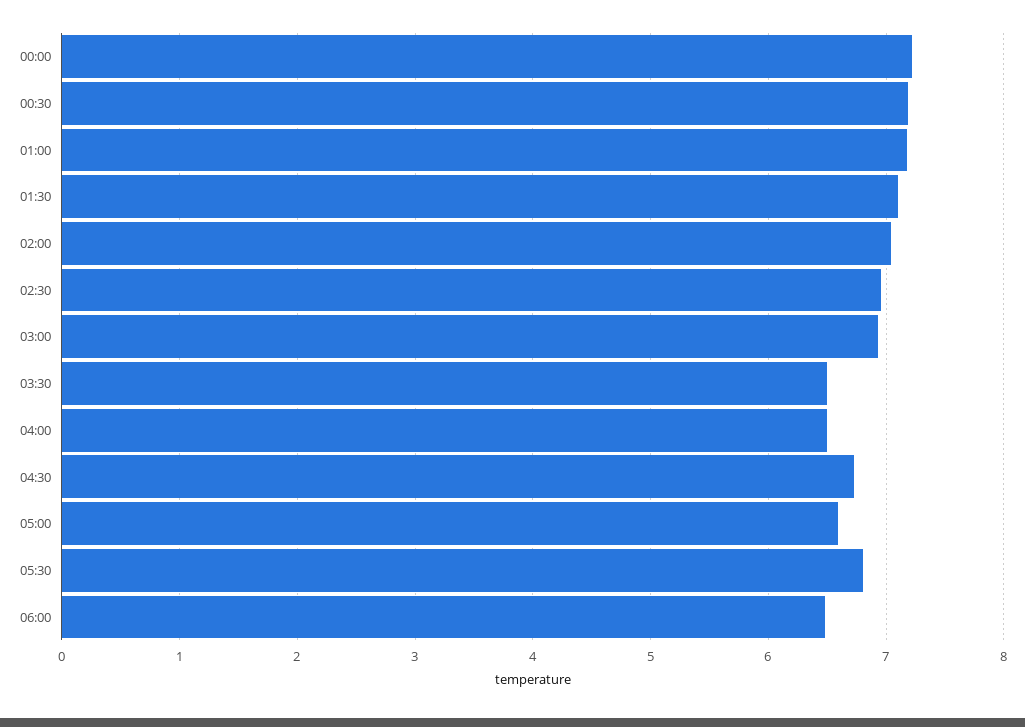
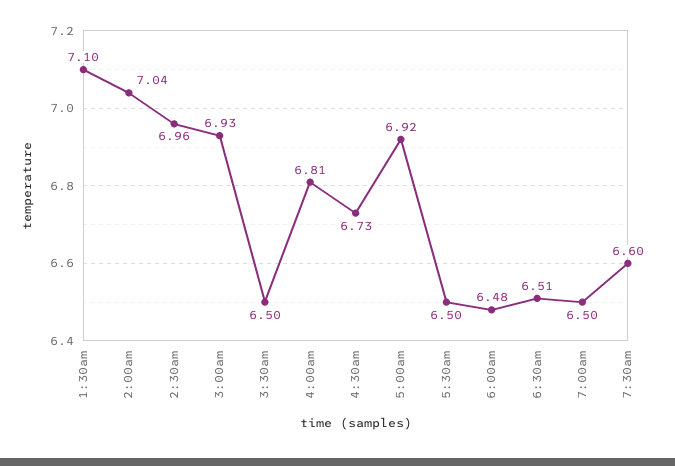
00:00: 7.2 -> none
00:30: 7.2 -> none
01:00: 7.2 -> none
04:00: 6.5 -> 6.81
05:00: 6.6 -> 6.92
05:30: 6.8 -> 6.5
6:30am: none -> 6.51
7:00am: none -> 6.5
7:30am: none -> 6.6

